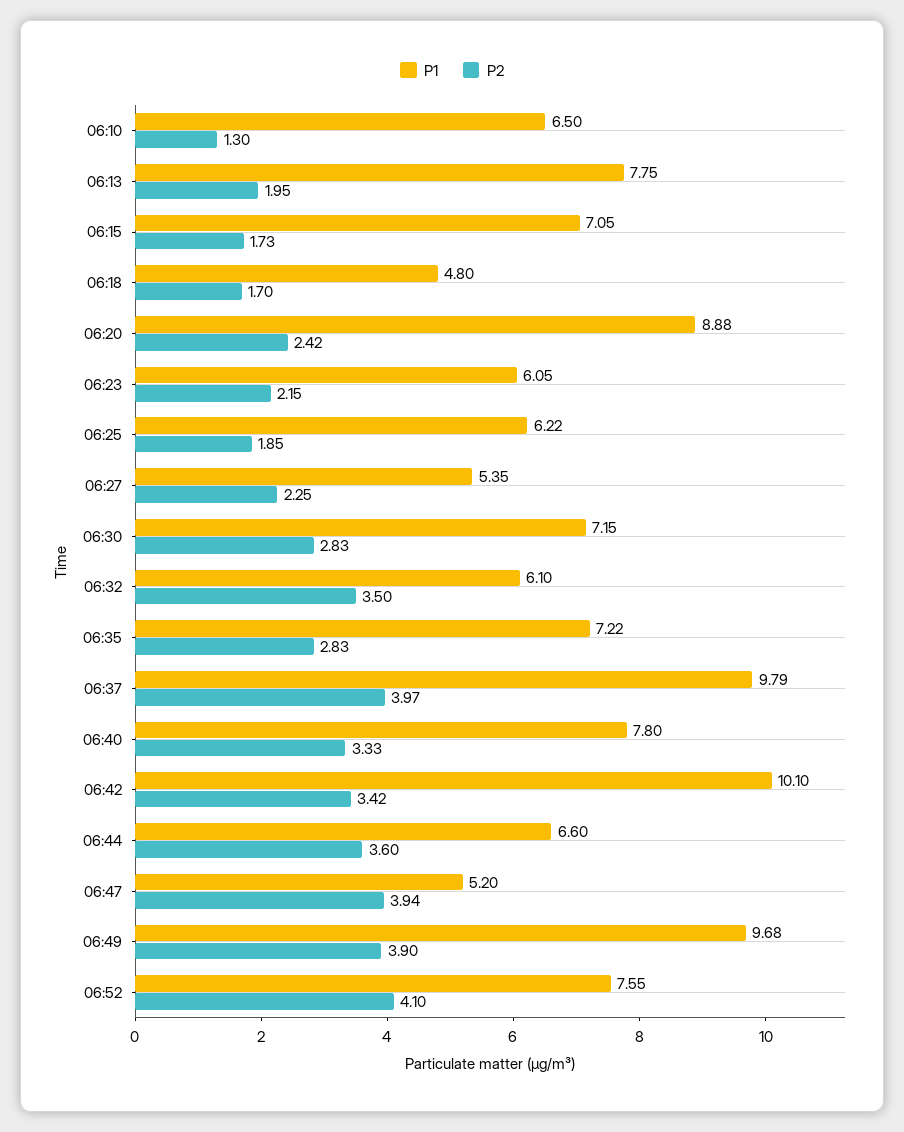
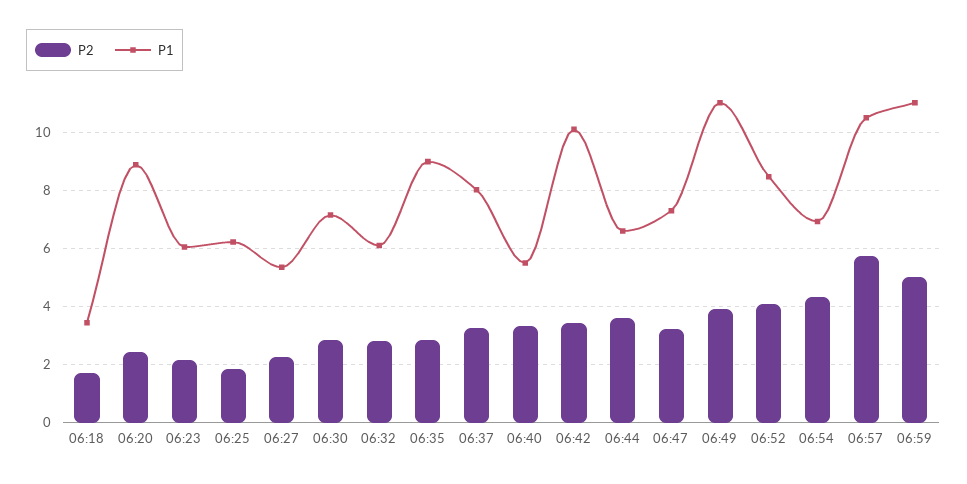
P1, 06:10: 6.5 -> none
P2, 06:10: 1.3 -> none
P1, 06:13: 7.75 -> none
P2, 06:13: 1.95 -> none
P1, 06:15: 7.05 -> none
P2, 06:15: 1.73 -> none
P1, 06:18: 4.8 -> 3.5
P2, 06:32: 3.5 -> 2.75
P1, 06:35: 7.22 -> 9
P1, 06:37: 9.79 -> 8
P2, 06:37: 3.97 -> 3.25
P1, 06:40: 7.8 -> 5.5
P1, 06:47: 5.2 -> 7.25
P2, 06:47: 3.94 -> 3.25
P1, 06:49: 9.68 -> 11
P1, 06:52: 7.55 -> 8.5
P2, 06:54: none -> 4.25
P1, 06:54: none -> 7
P2, 06:57: none -> 5.75
P1, 06:57: none -> 10.5
P2, 06:59: none -> 5
P1, 06:59: none -> 11

